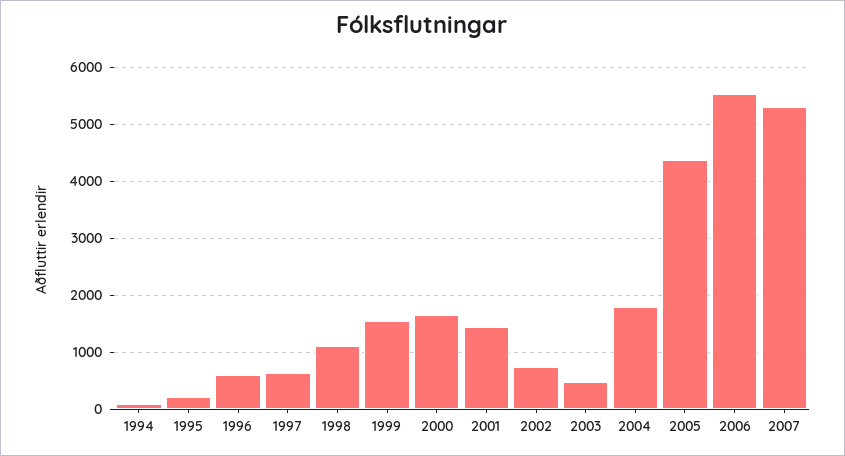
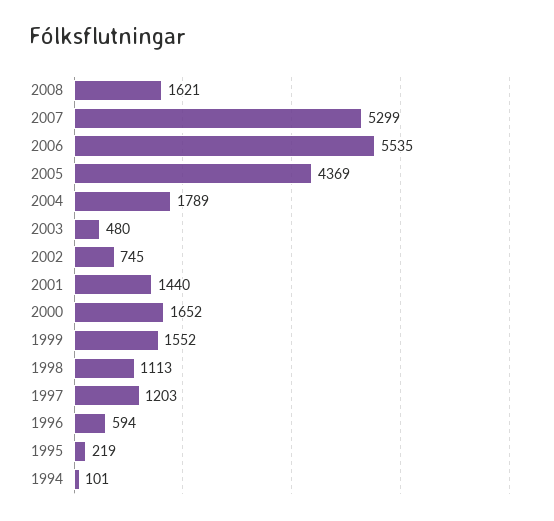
1997: 600 -> 1203
2008: none -> 1621

